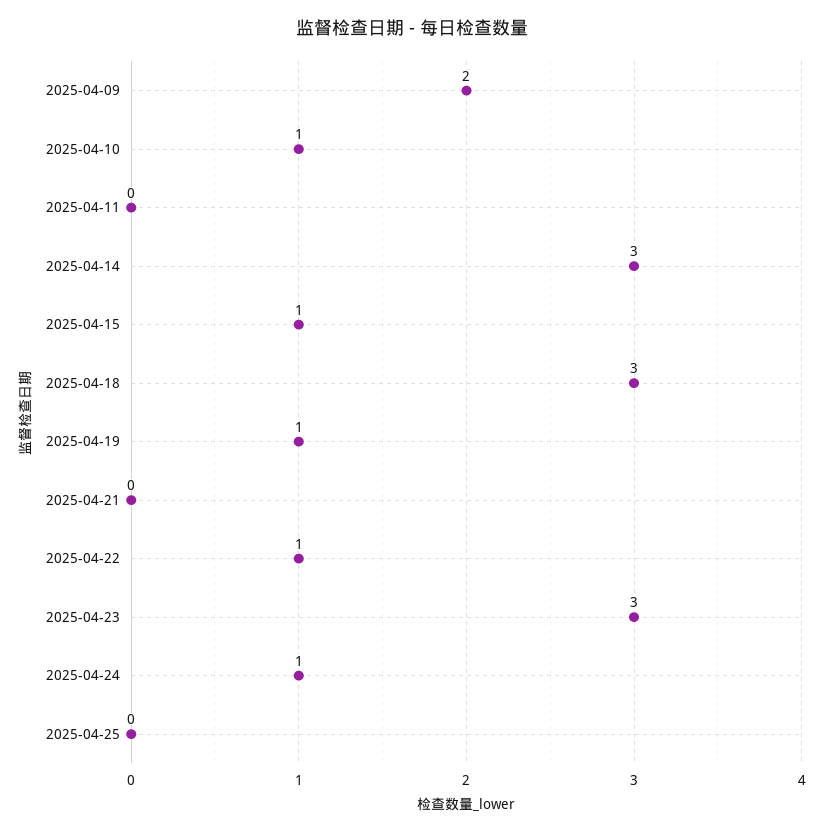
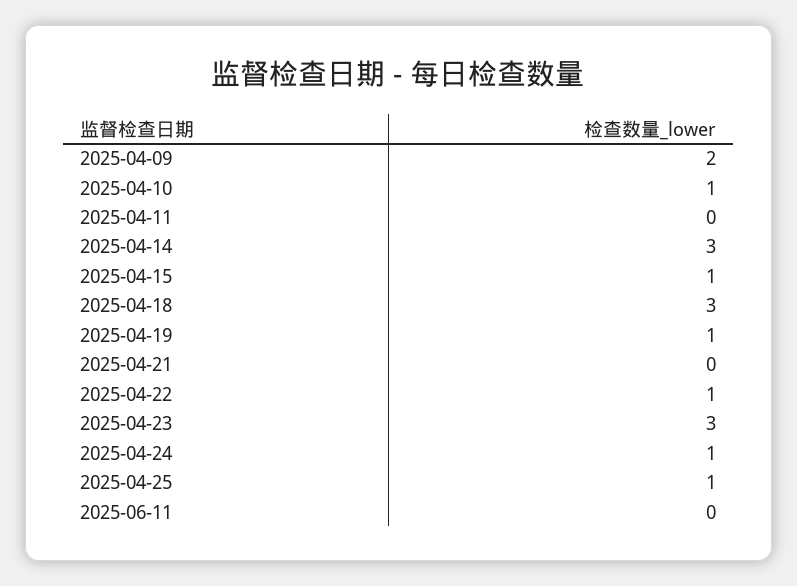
2025-04-25: 0 -> 1
2025-06-11: none -> 0

